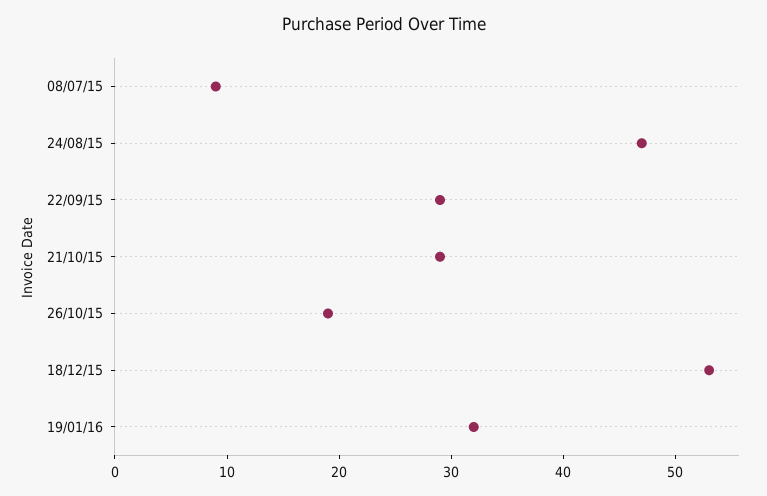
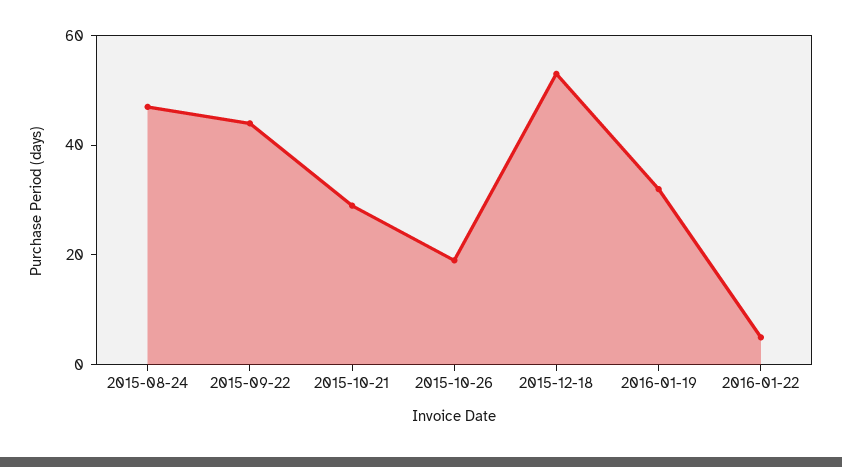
08/07/15: 9 -> none
22/09/15: 29 -> 45
2016-01-22: none -> 5

